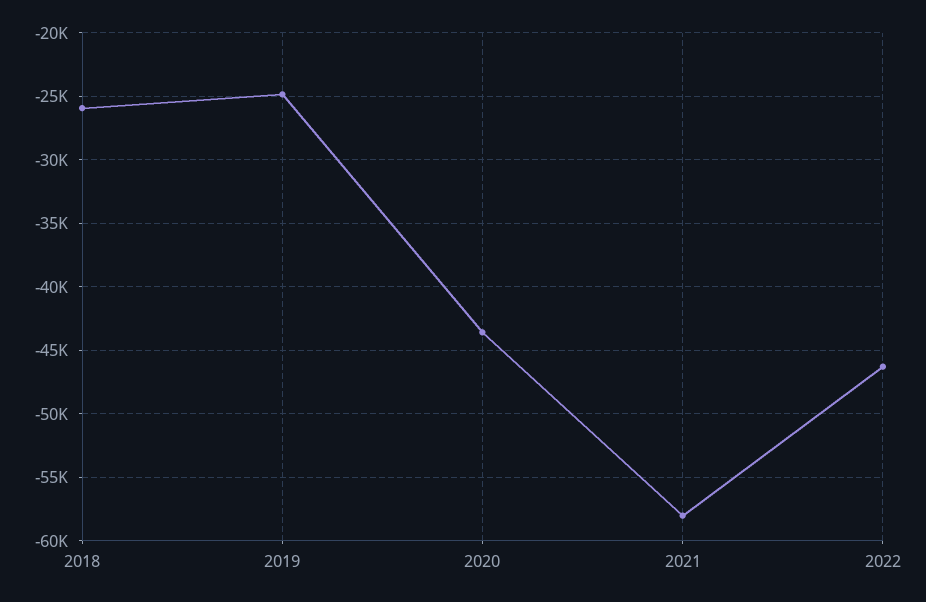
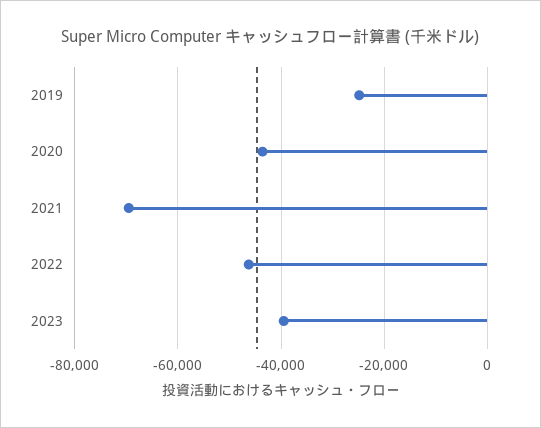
2018: -26000 -> none
2021: -58000 -> -70000
2023: none -> -40000

